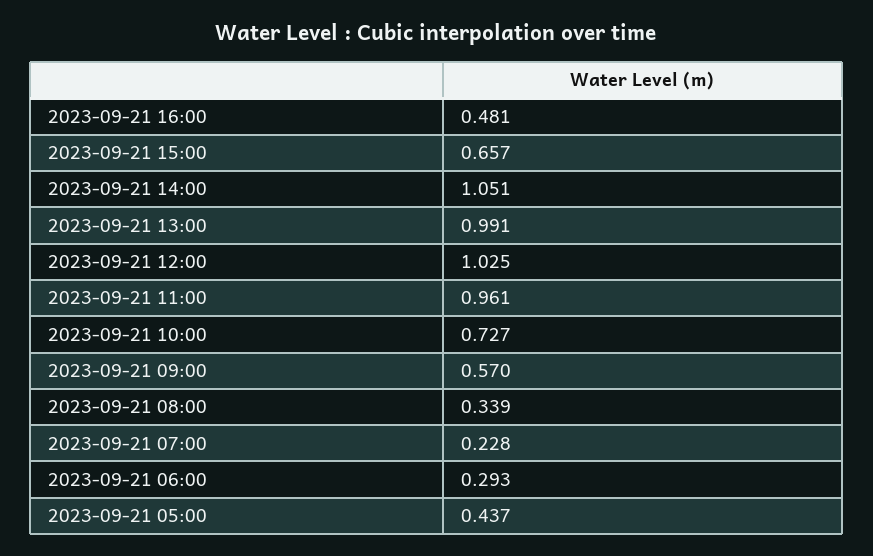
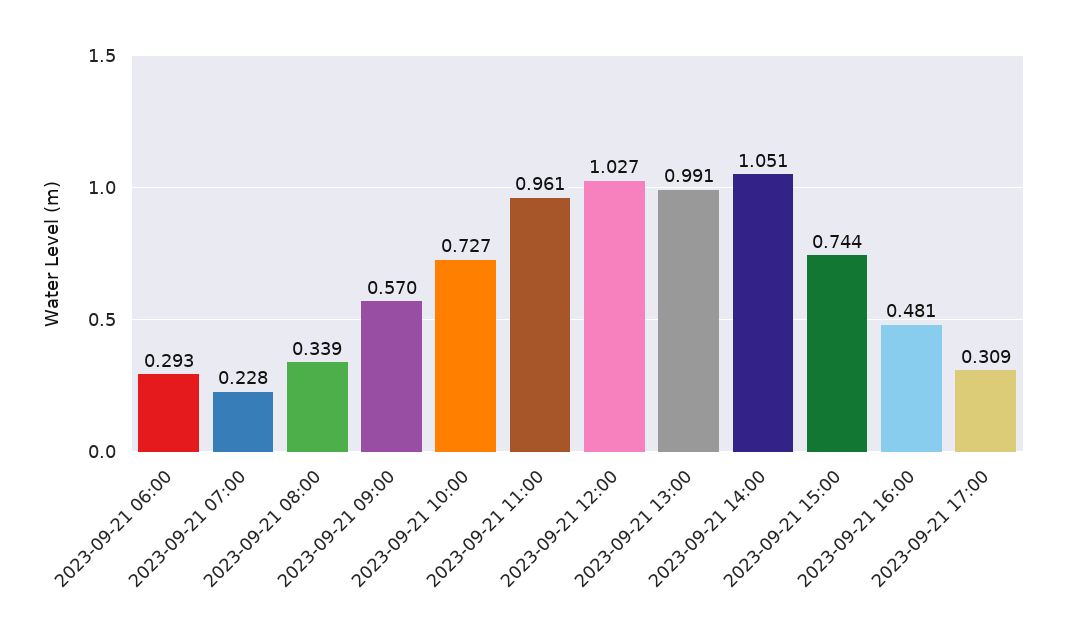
2023-09-21 15:00: 0.657 -> 0.744
2023-09-21 12:00: 1.025 -> 1.027
2023-09-21 05:00: 0.437 -> none
2023-09-21 17:00: none -> 0.309

